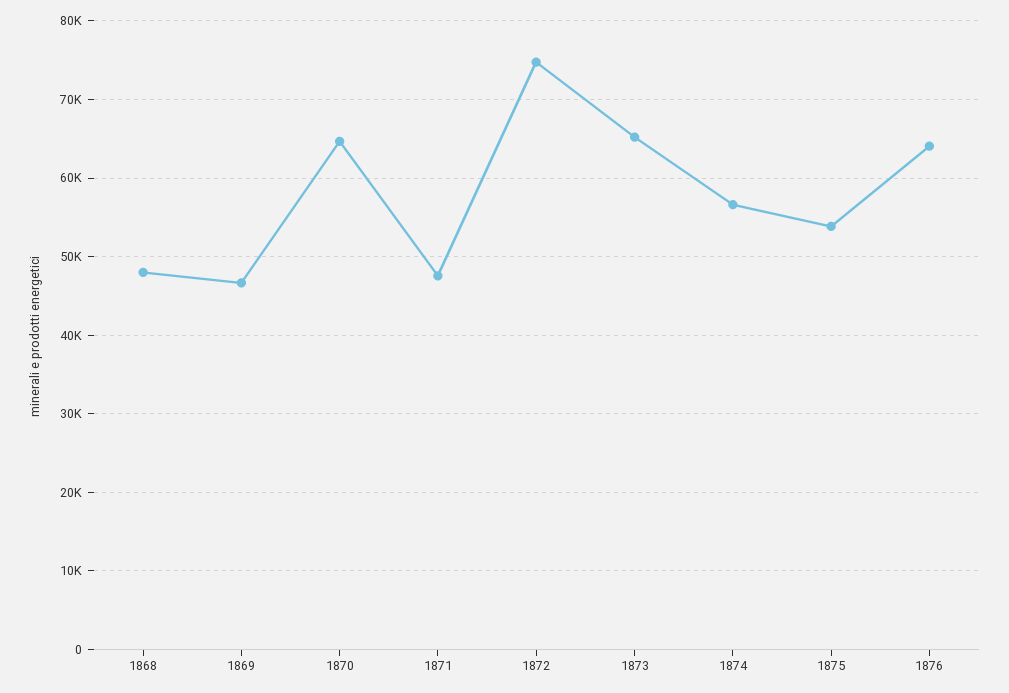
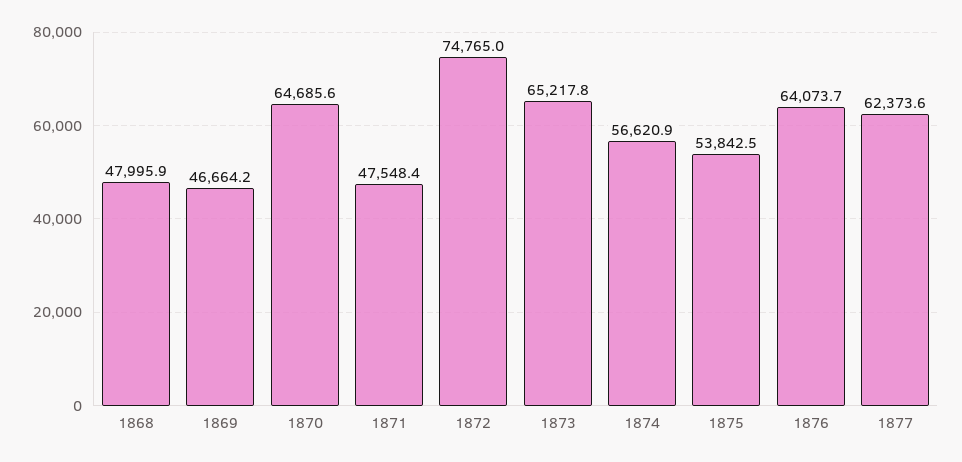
1877: none -> 62373.6

